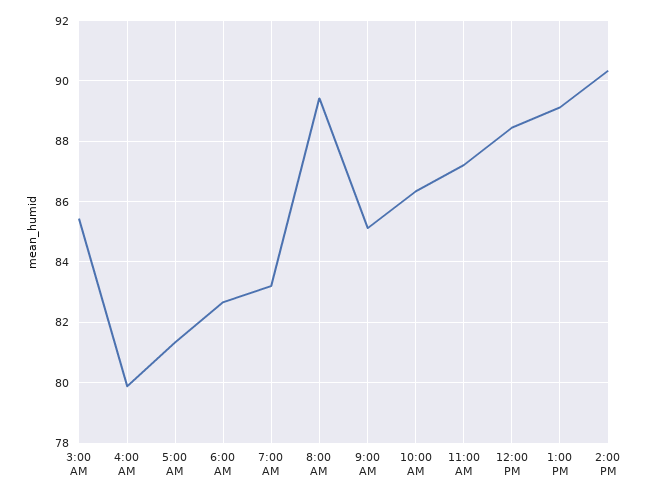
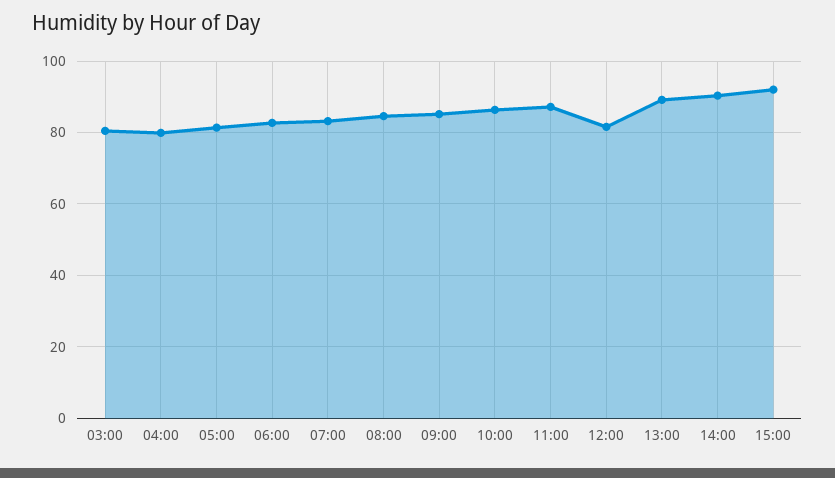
3:00 AM: 85.4 -> 80
8:00 AM: 89.4 -> 84
12:00 PM: 88.4 -> 82
15:00: none -> 92

